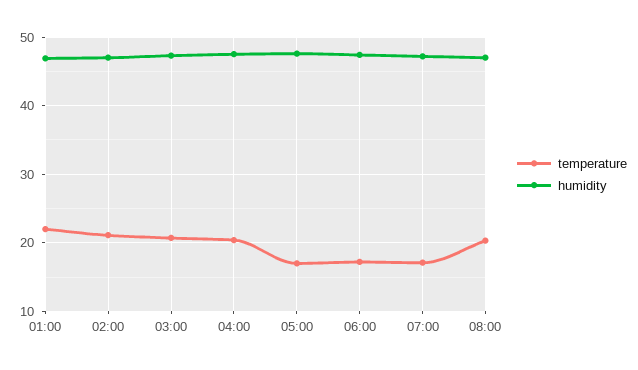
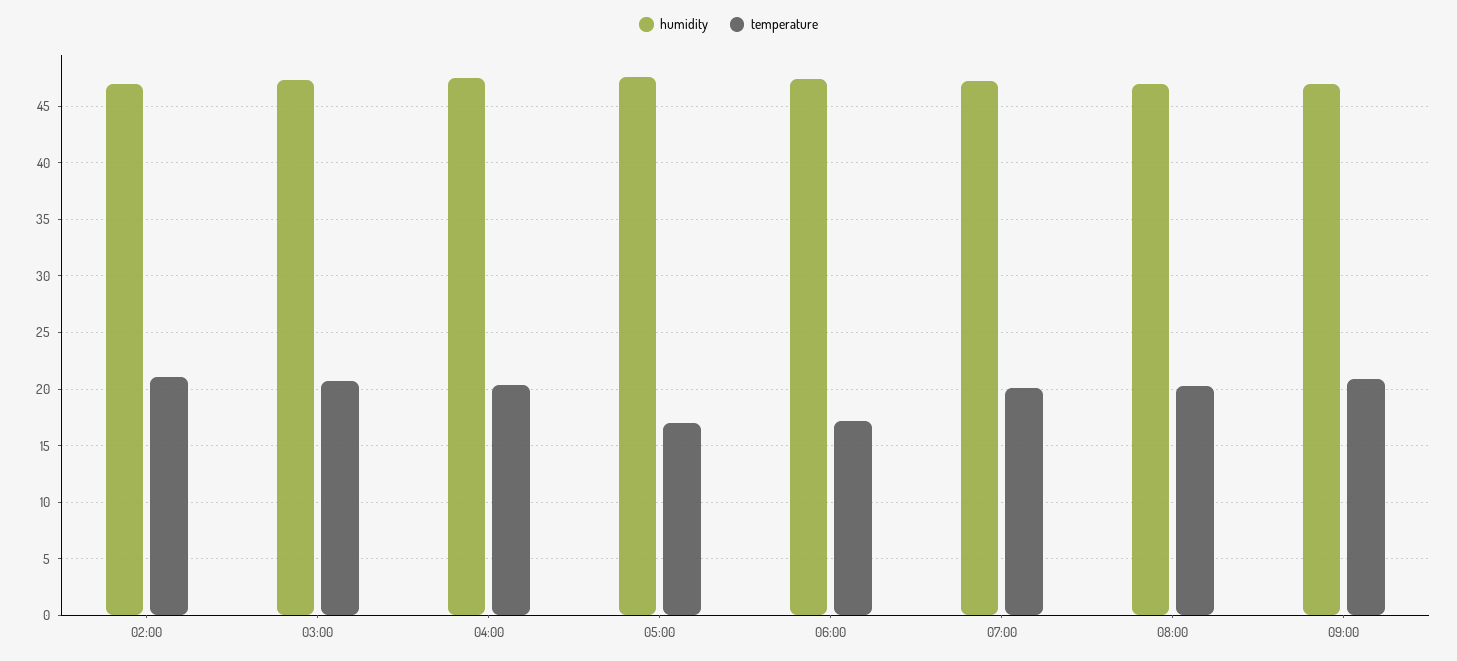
temperature, 01:00: 22 -> none
humidity, 01:00: 47 -> none
temperature, 07:00: 17 -> 20
humidity, 09:00: none -> 47
temperature, 09:00: none -> 21

